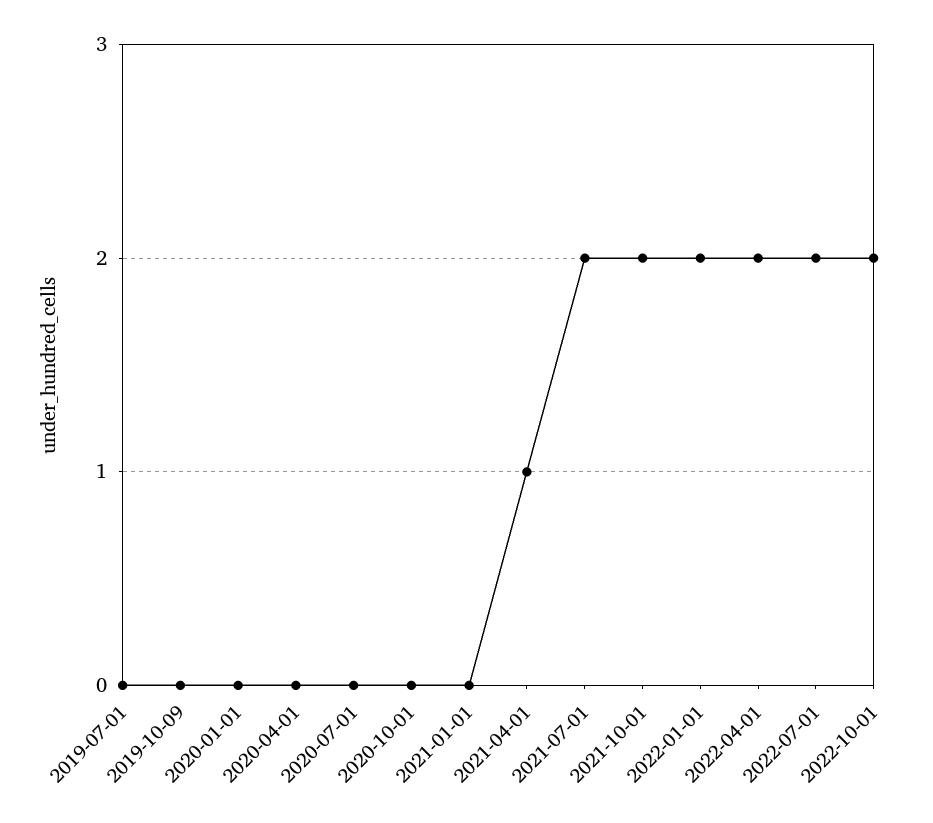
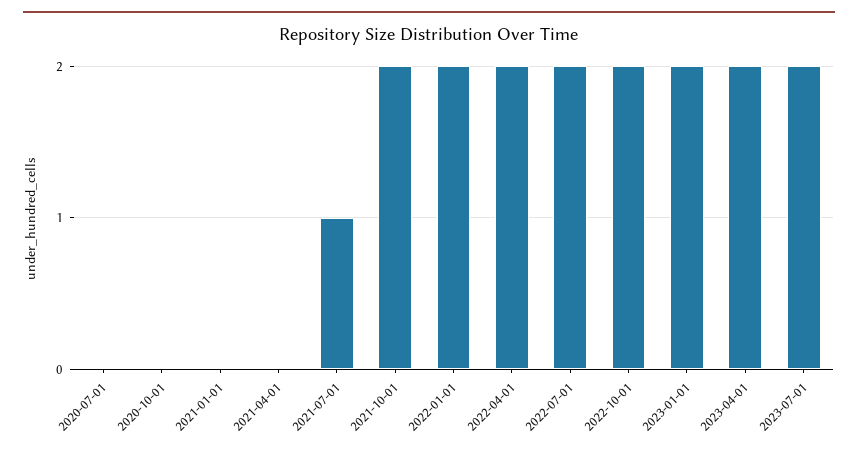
2019-07-01: 0 -> none
2019-10-09: 0 -> none
2020-01-01: 0 -> none
2020-04-01: 0 -> none
2021-04-01: 1 -> 0
2021-07-01: 2 -> 1
2023-01-01: none -> 2
2023-04-01: none -> 2
2023-07-01: none -> 2

